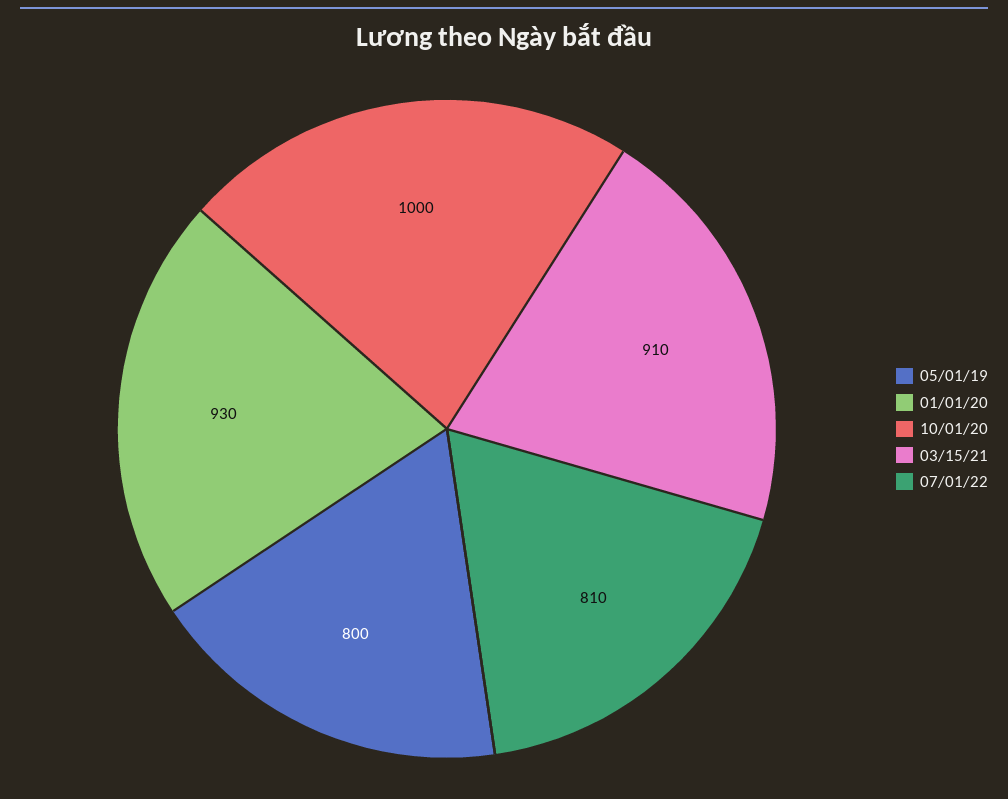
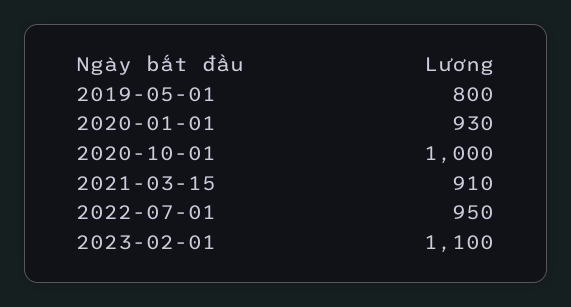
07/01/22: 810 -> 950
2023-02-01: none -> 1100

